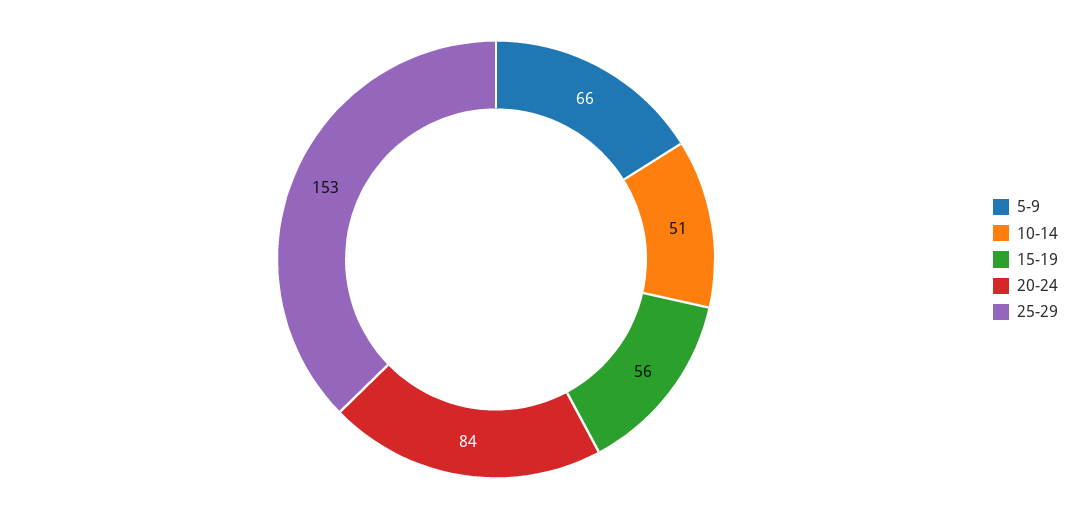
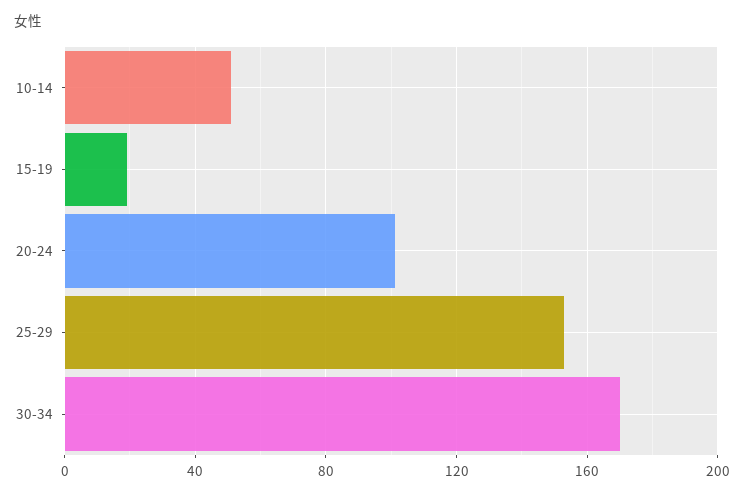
5-9: 66 -> none
15-19: 56 -> 20
20-24: 84 -> 100
30-34: none -> 170

